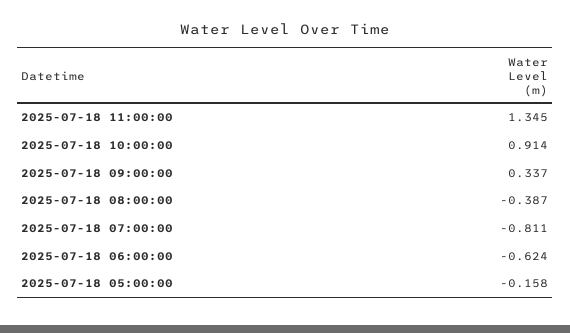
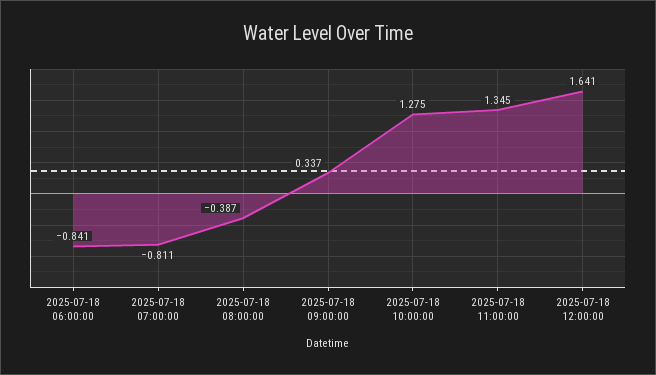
2025-07-18 10:00:00: 0.914 -> 1.275
2025-07-18 06:00:00: -0.624 -> -0.841
2025-07-18 05:00:00: -0.158 -> none
2025-07-18 12:00:00: none -> 1.641

